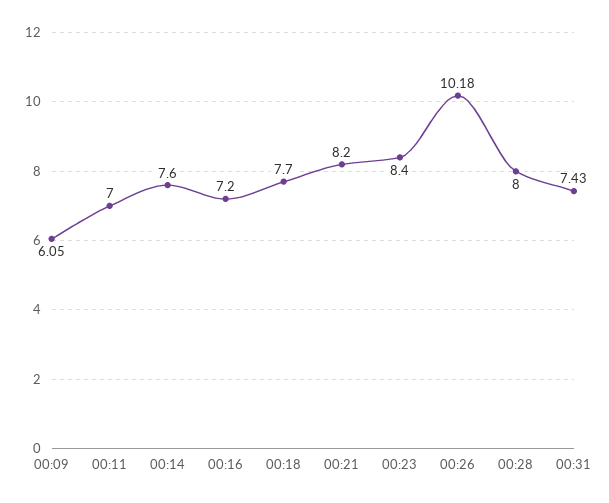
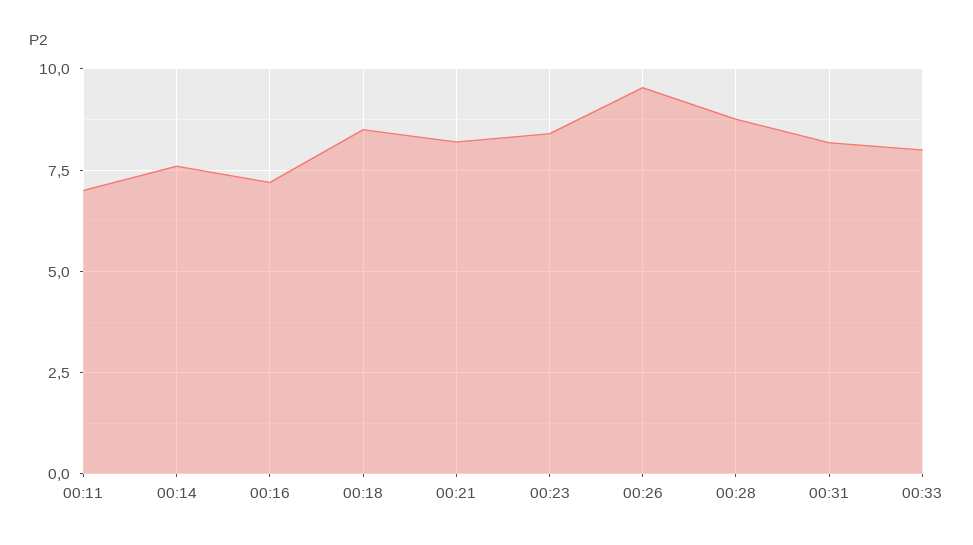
00:09: 6.05 -> none
00:18: 7.7 -> 8.5
00:26: 10.18 -> 9.5
00:28: 8 -> 8.75
00:31: 7.43 -> 8.25
00:33: none -> 8

